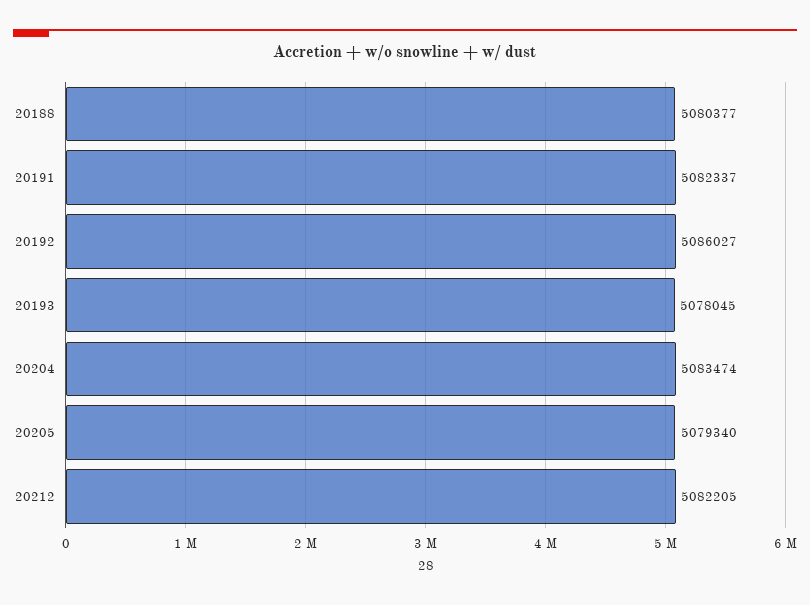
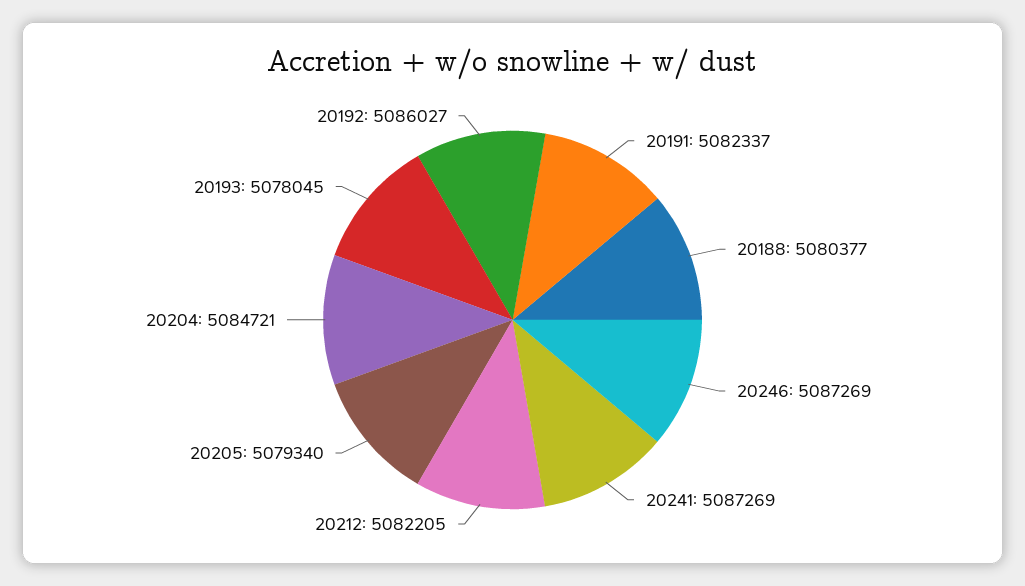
20204: 5083474 -> 5084721
20246: none -> 5087269
20241: none -> 5087269

